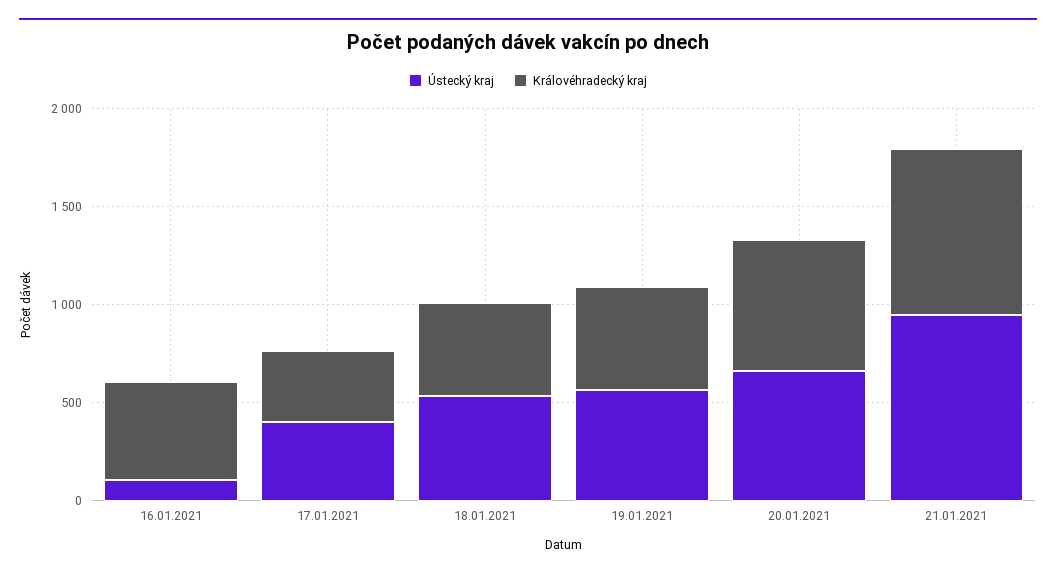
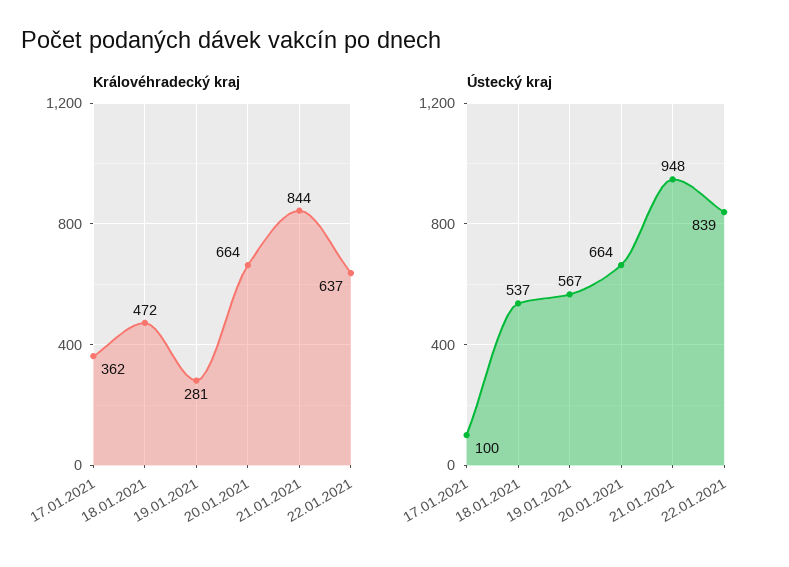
Ústecký kraj, 16.01.2021: 100 -> none
Královéhradecký kraj, 16.01.2021: 500 -> none
Ústecký kraj, 17.01.2021: 400 -> 100
Královéhradecký kraj, 19.01.2021: 500 -> 281
Královéhradecký kraj, 22.01.2021: none -> 637
Ústecký kraj, 22.01.2021: none -> 839

